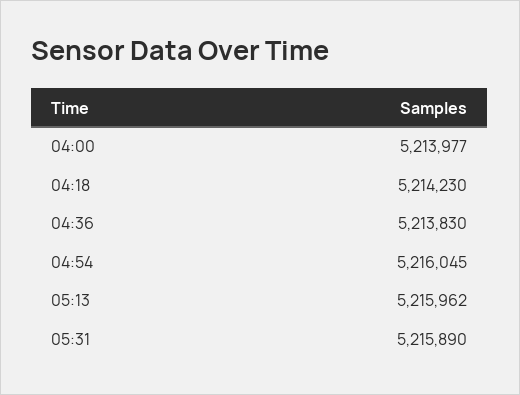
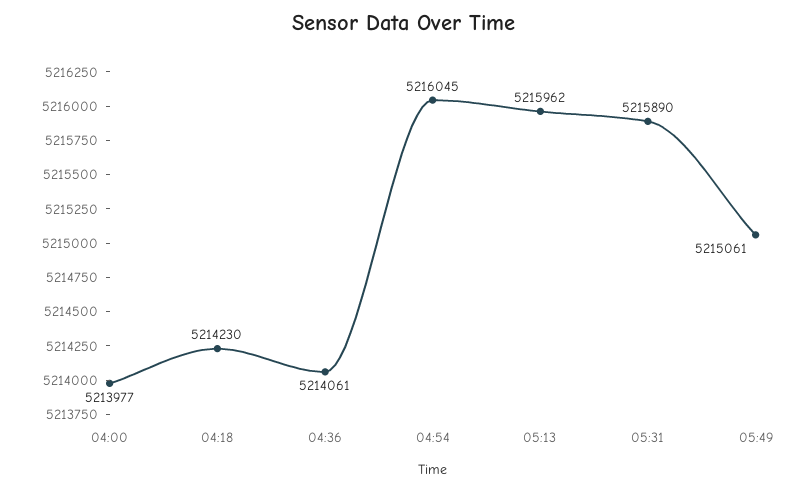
04:36: 5213830 -> 5214061
05:49: none -> 5215061

